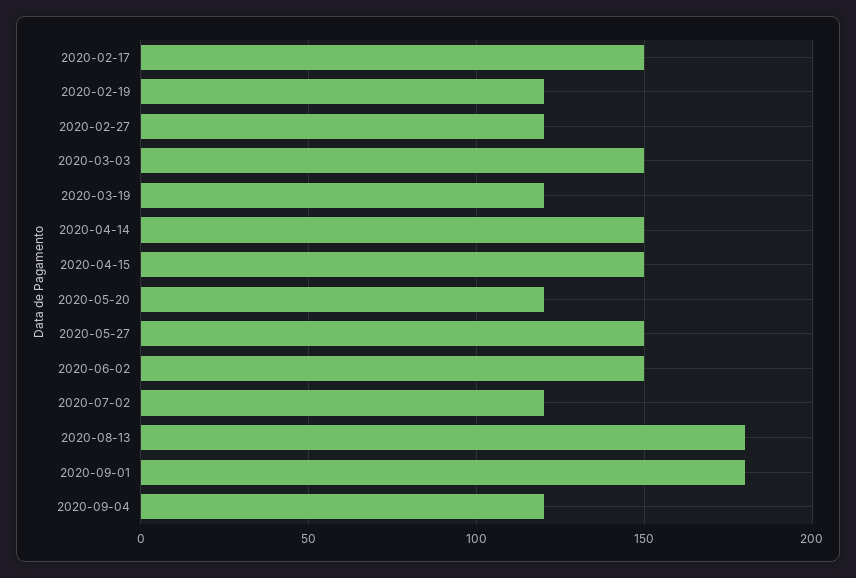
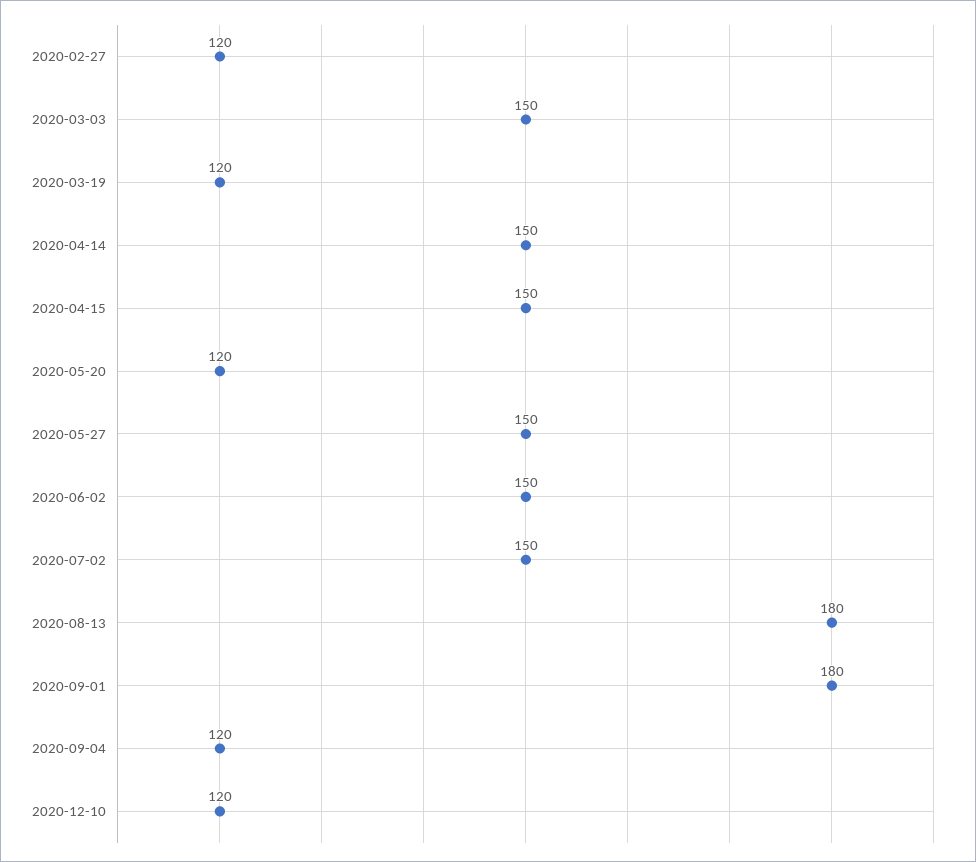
2020-02-17: 150 -> none
2020-02-19: 120 -> none
2020-07-02: 120 -> 150
2020-12-10: none -> 120

